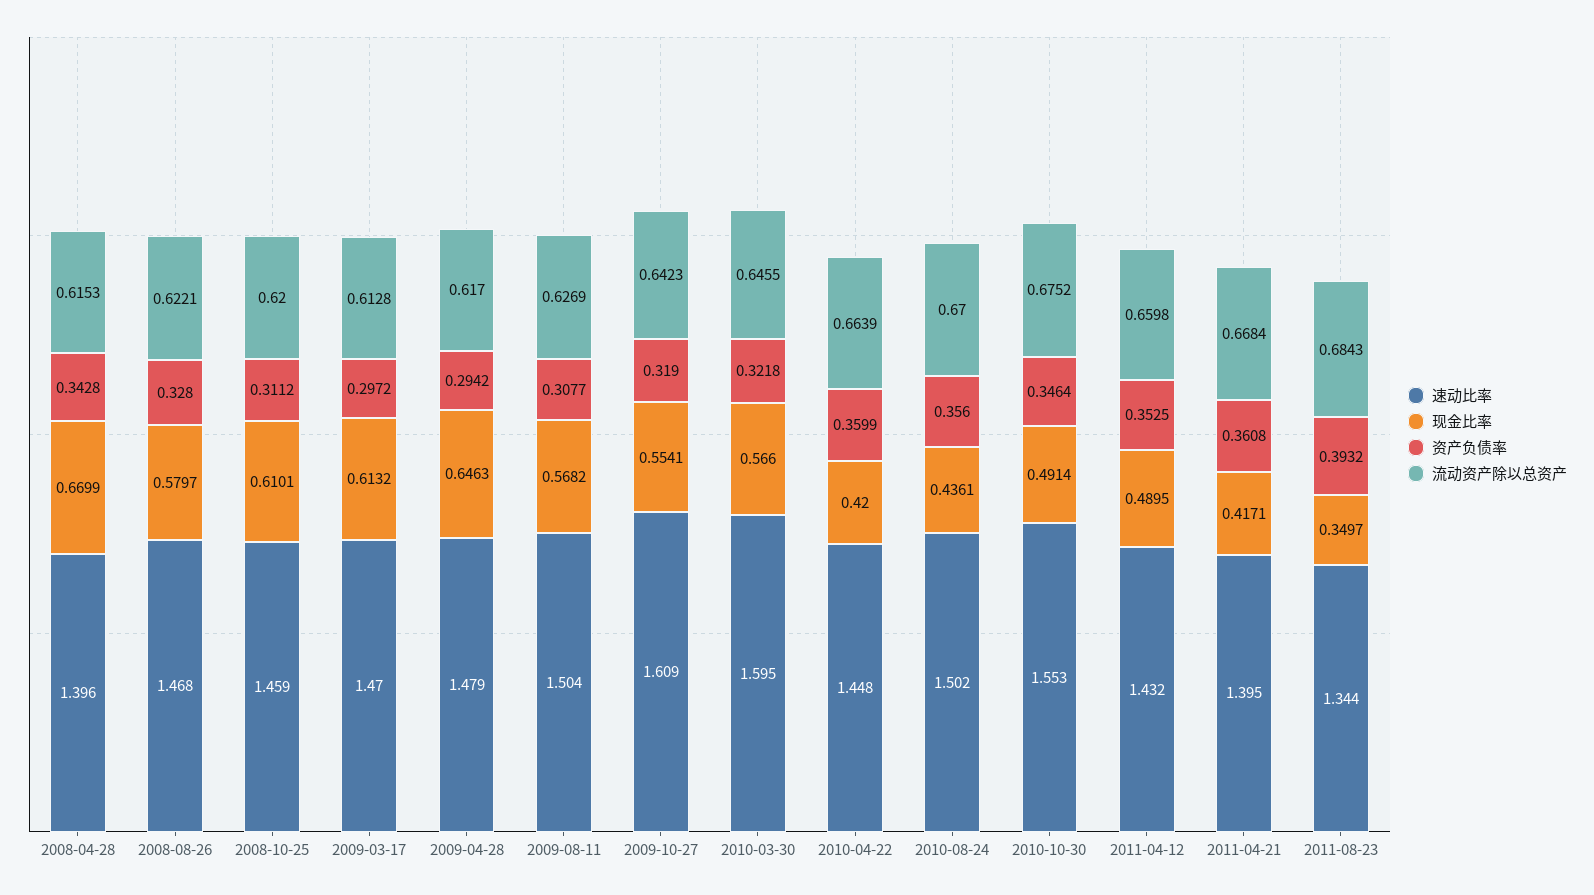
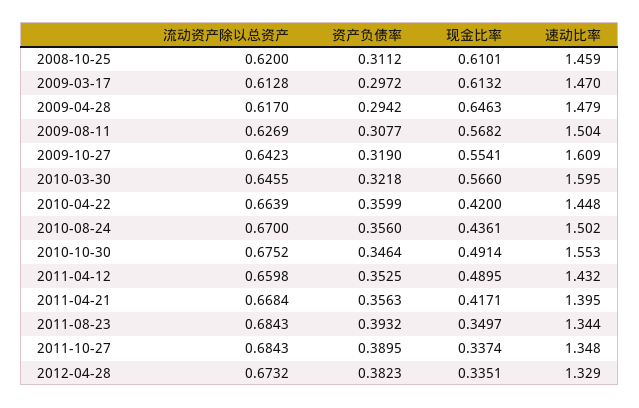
速动比率, 2008-04-28: 1.396 -> none
现金比率, 2008-04-28: 0.6699 -> none
资产负债率, 2008-04-28: 0.3428 -> none
流动资产除以总资产, 2008-04-28: 0.6153 -> none
速动比率, 2008-08-26: 1.468 -> none
现金比率, 2008-08-26: 0.5797 -> none
资产负债率, 2008-08-26: 0.328 -> none
流动资产除以总资产, 2008-08-26: 0.6221 -> none
资产负债率, 2011-04-21: 0.3608 -> 0.3563
流动资产除以总资产, 2011-10-27: none -> 0.6843
资产负债率, 2011-10-27: none -> 0.3895
现金比率, 2011-10-27: none -> 0.3374
速动比率, 2011-10-27: none -> 1.348
流动资产除以总资产, 2012-04-28: none -> 0.6732
资产负债率, 2012-04-28: none -> 0.3823
现金比率, 2012-04-28: none -> 0.3351
速动比率, 2012-04-28: none -> 1.329

